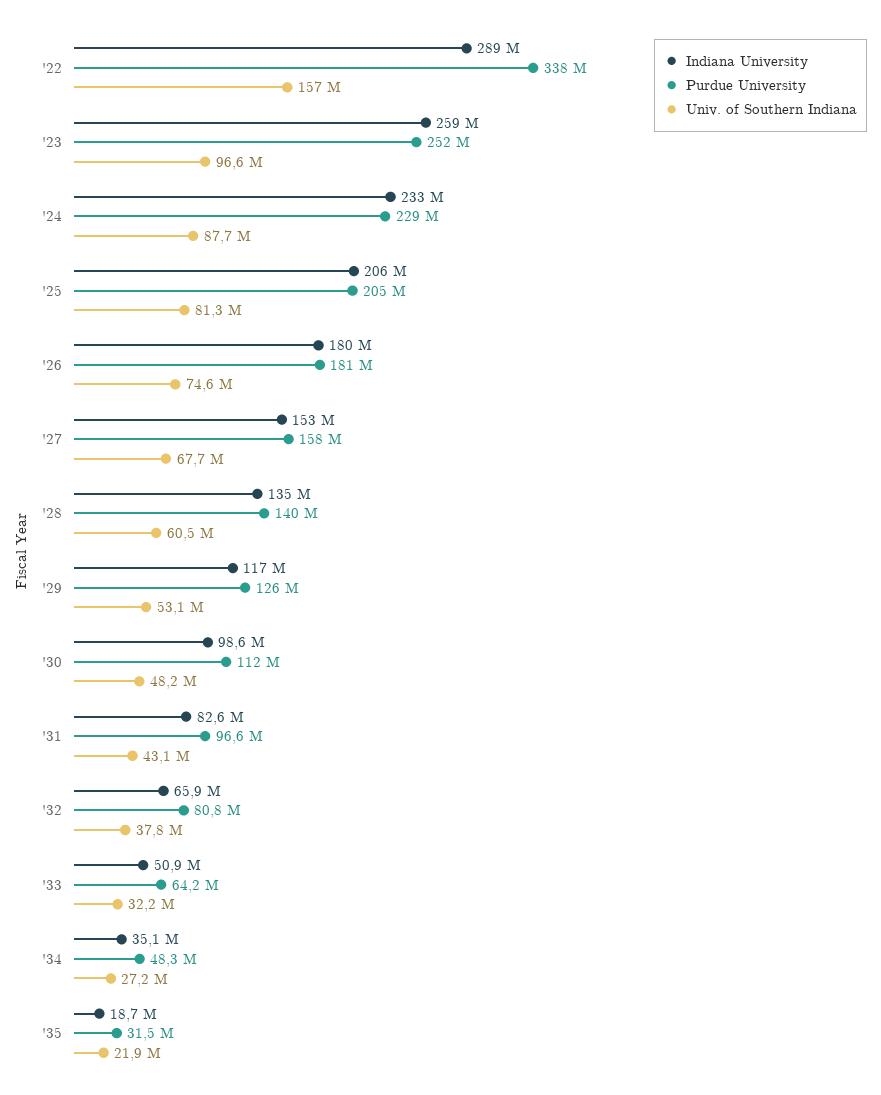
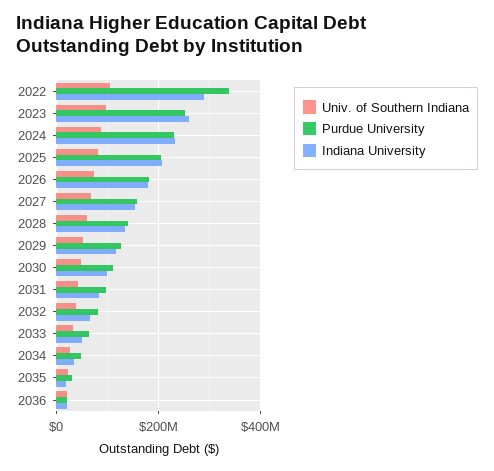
Univ. of Southern Indiana, '22: 157000000 -> 100000000
Univ. of Southern Indiana, 2036: none -> 20000000
Purdue University, 2036: none -> 20000000
Indiana University, 2036: none -> 20000000

